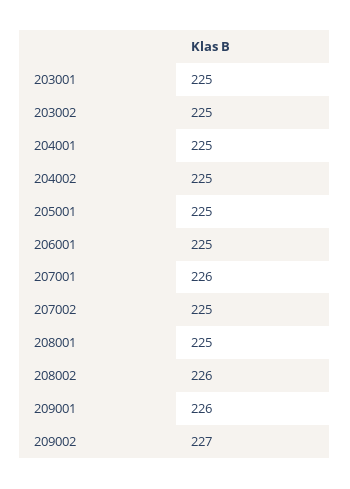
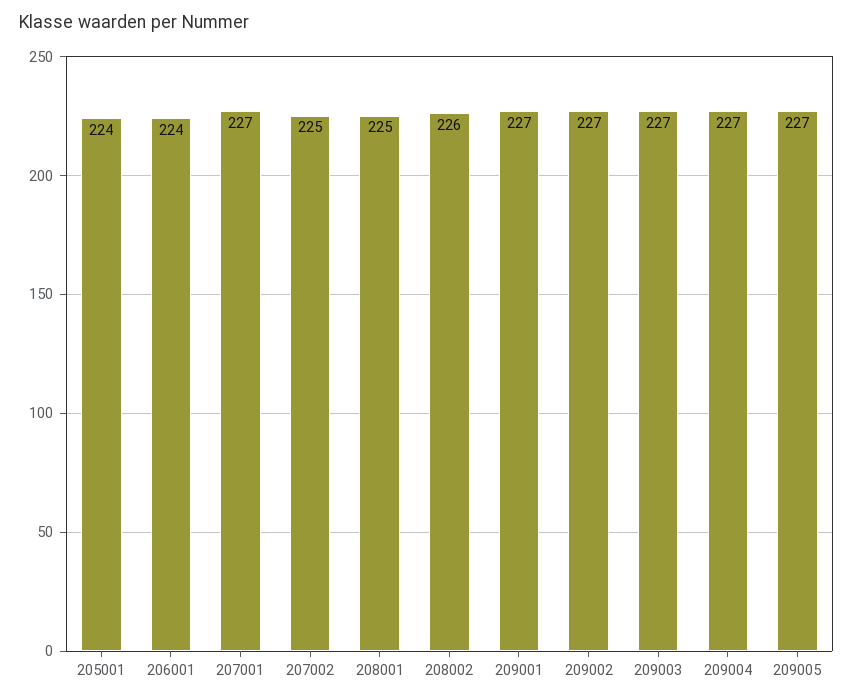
203001: 225 -> none
203002: 225 -> none
204001: 225 -> none
204002: 225 -> none
205001: 225 -> 224
206001: 225 -> 224
207001: 226 -> 227
209001: 226 -> 227
209003: none -> 227
209004: none -> 227
209005: none -> 227

